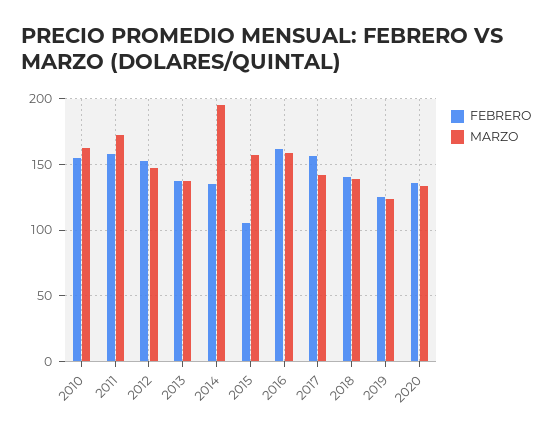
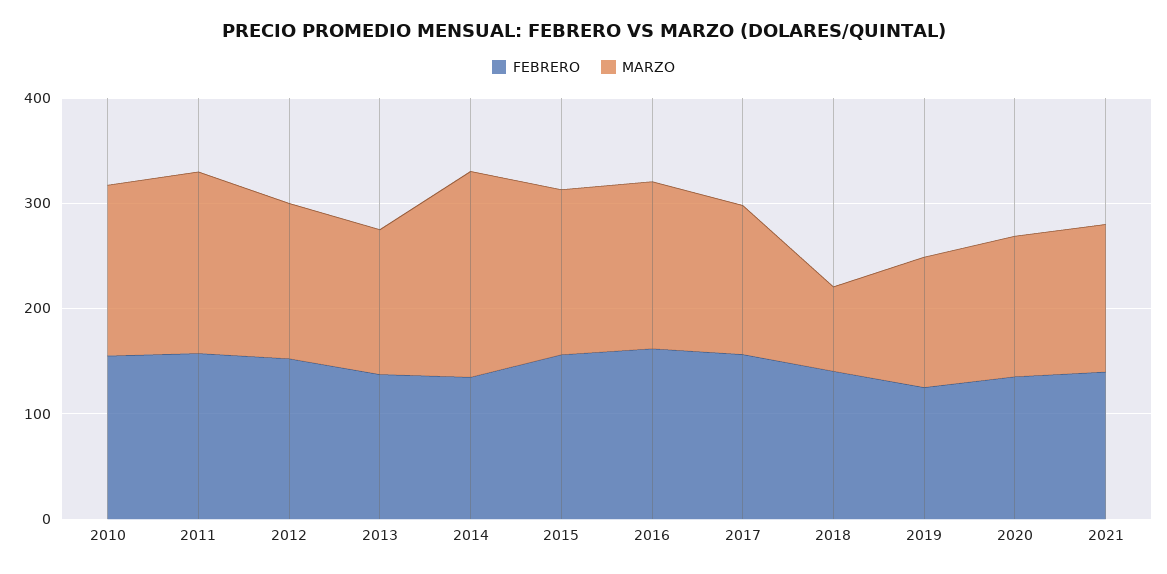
FEBRERO, 2015: 105 -> 160
MARZO, 2018: 140 -> 80
FEBRERO, 2021: none -> 140
MARZO, 2021: none -> 140

